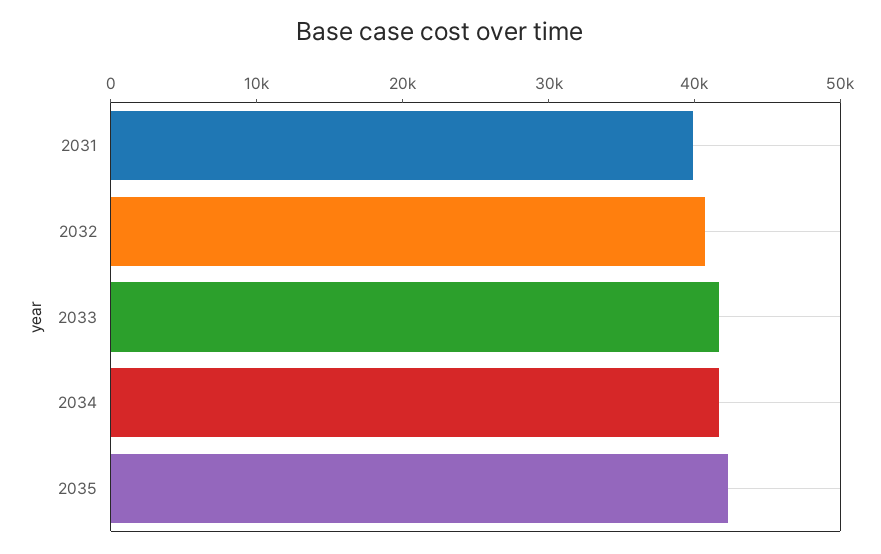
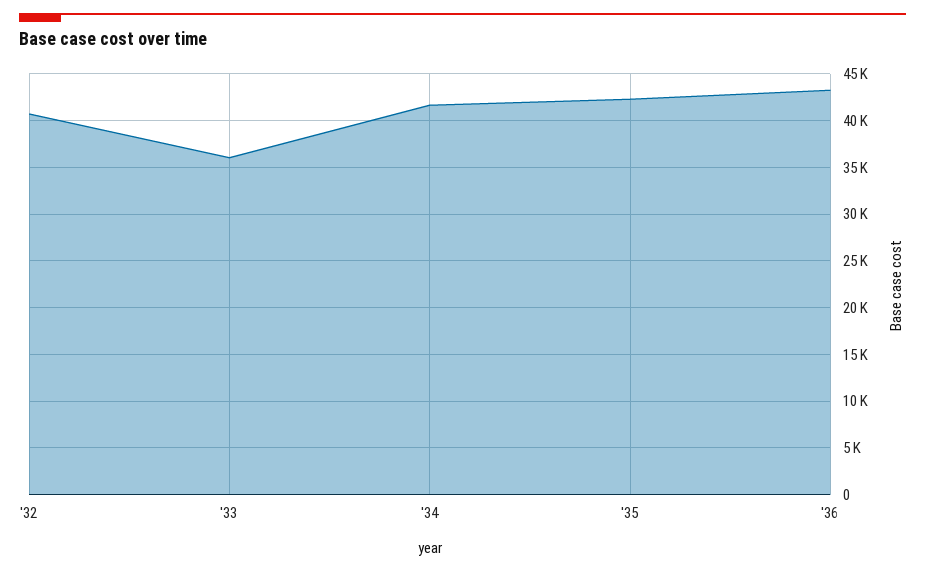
2031: 40000 -> none
2033: 42000 -> 36000
'36: none -> 43000

